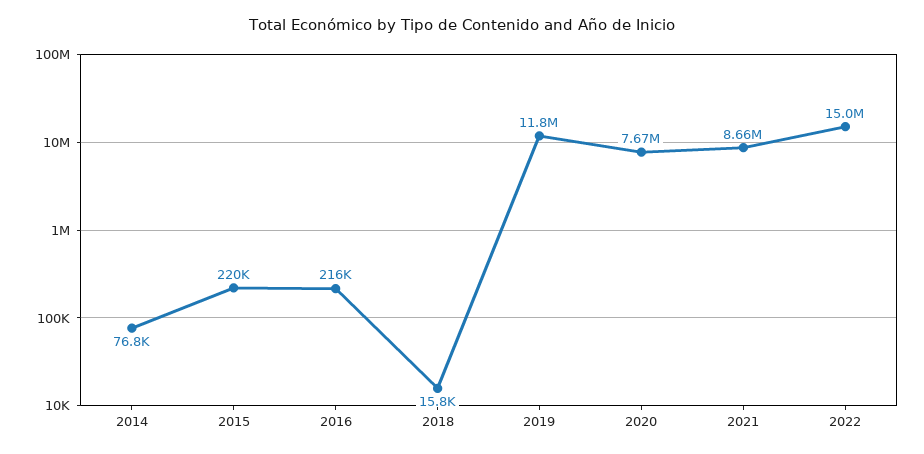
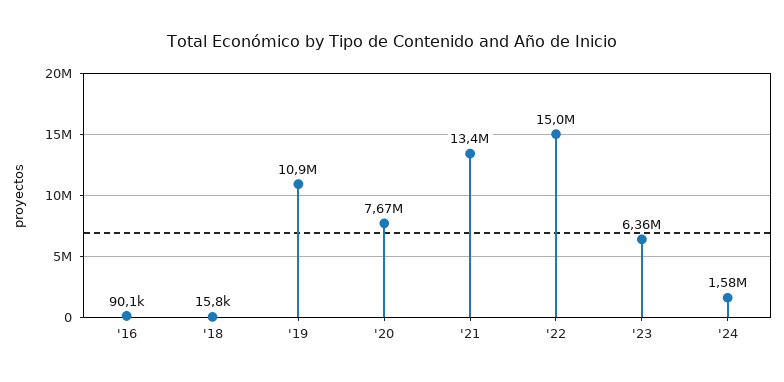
2014: 76800 -> none
2015: 220000 -> none
2016: 216000 -> 90100
2019: 11800000 -> 10900000
2021: 8660000 -> 13400000
'23: none -> 6360000
'24: none -> 1580000

